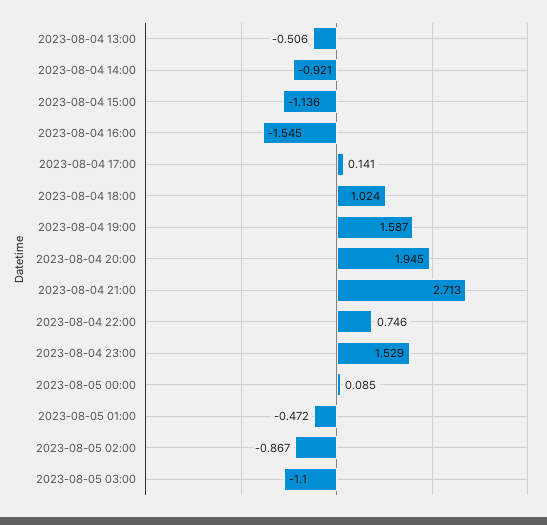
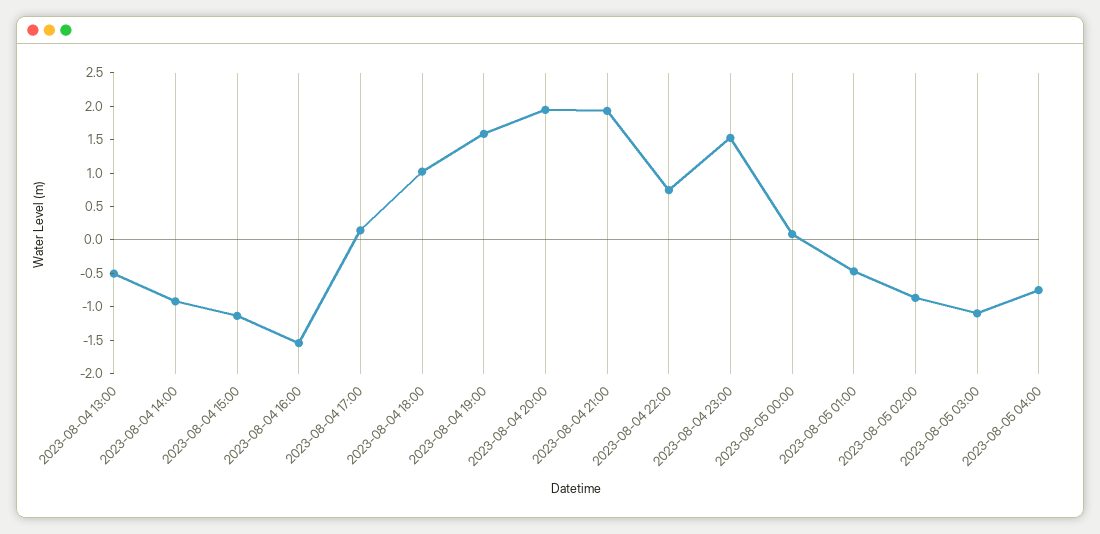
2023-08-04 21:00: 2.713 -> 2
2023-08-05 04:00: none -> -0.75

